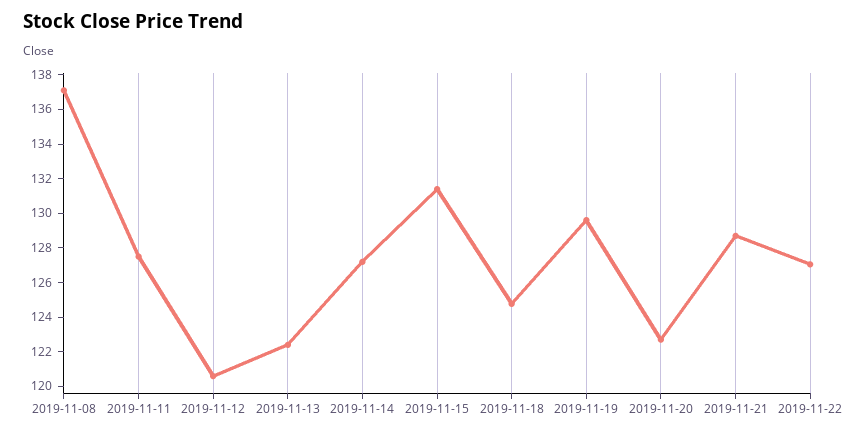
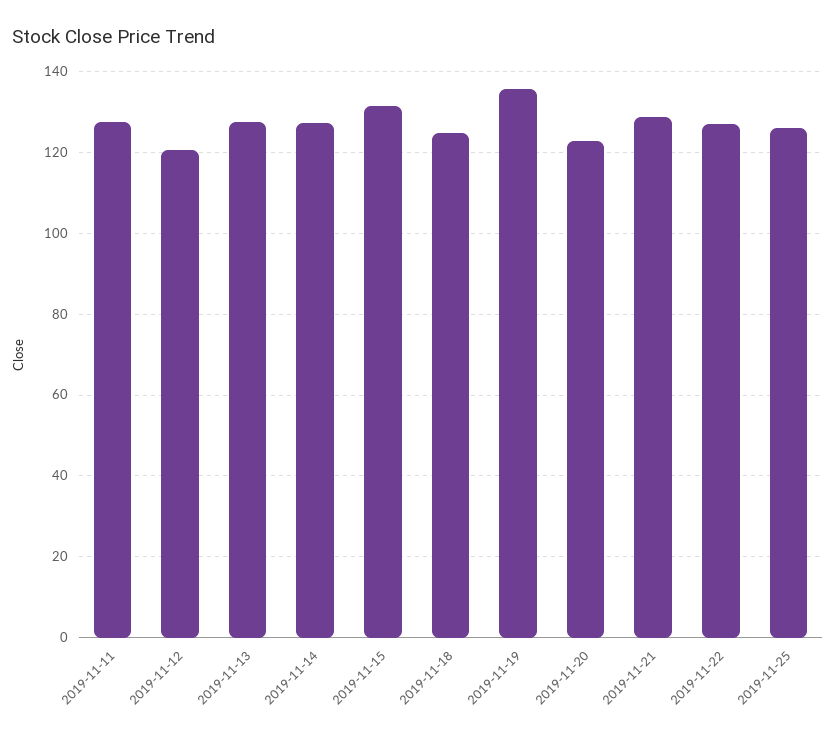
2019-11-08: 137 -> none
2019-11-13: 122.5 -> 128
2019-11-19: 129.5 -> 136
2019-11-25: none -> 126

